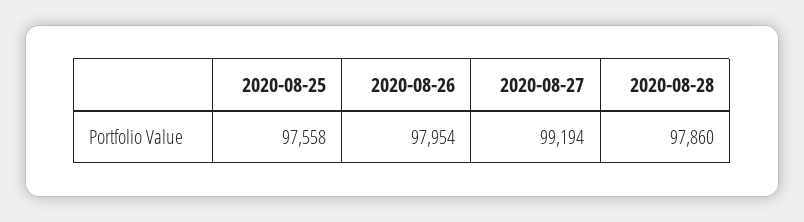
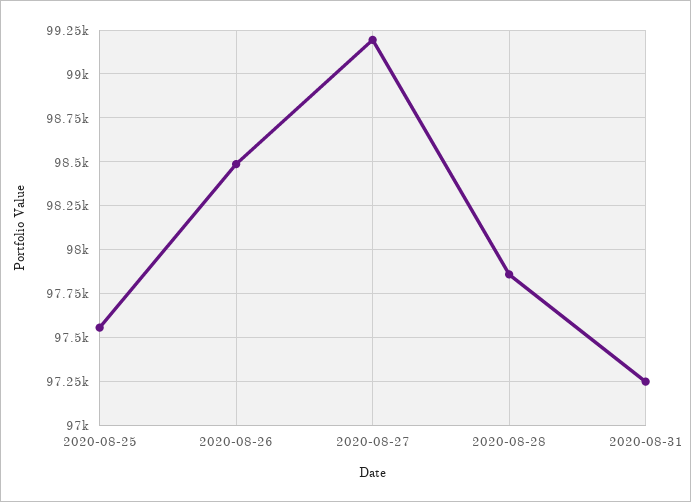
2020-08-26: 97954 -> 98500
2020-08-31: none -> 97250

